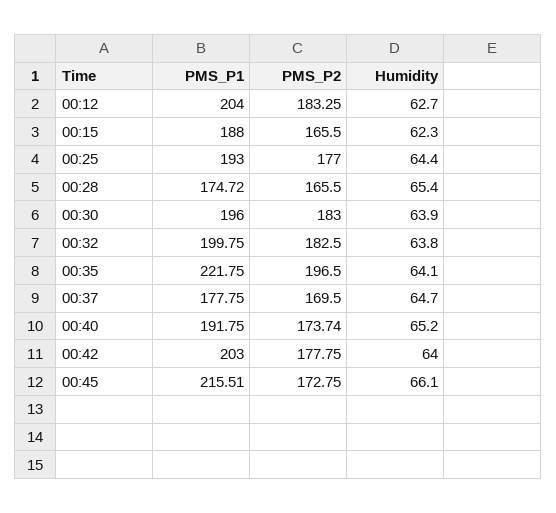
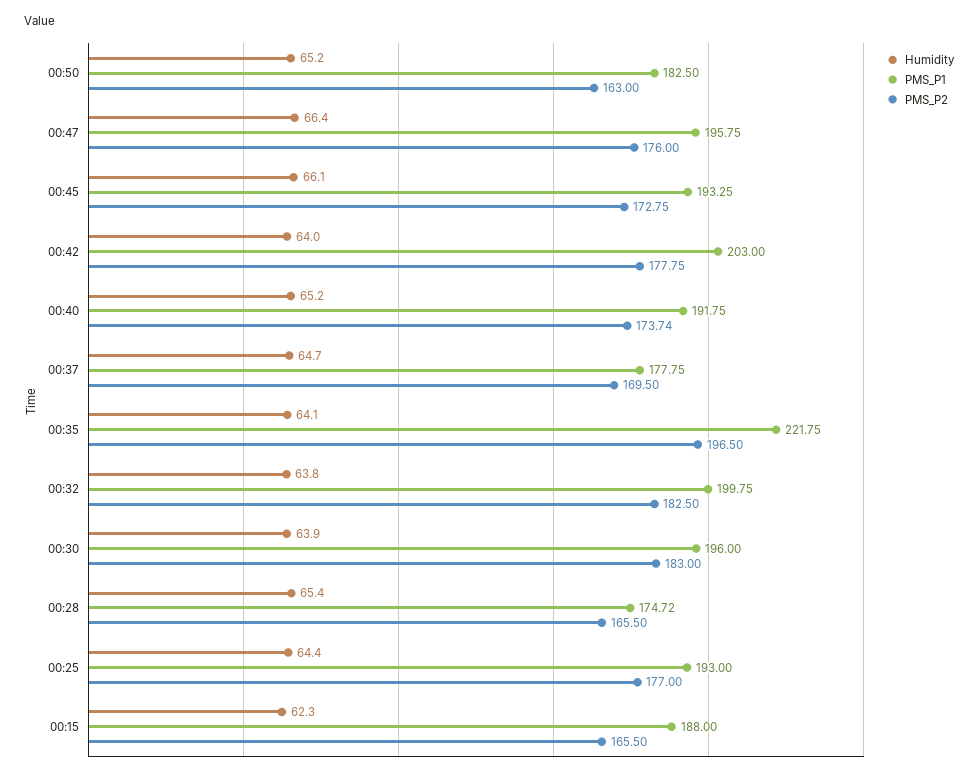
PMS_P1, 00:12: 204 -> none
PMS_P2, 00:12: 183.25 -> none
Humidity, 00:12: 62.7 -> none
PMS_P1, 00:45: 215.51 -> 193.25
Humidity, 00:50: none -> 65.2
PMS_P1, 00:50: none -> 182.5
PMS_P2, 00:50: none -> 163
Humidity, 00:47: none -> 66.4
PMS_P1, 00:47: none -> 195.75
PMS_P2, 00:47: none -> 176

